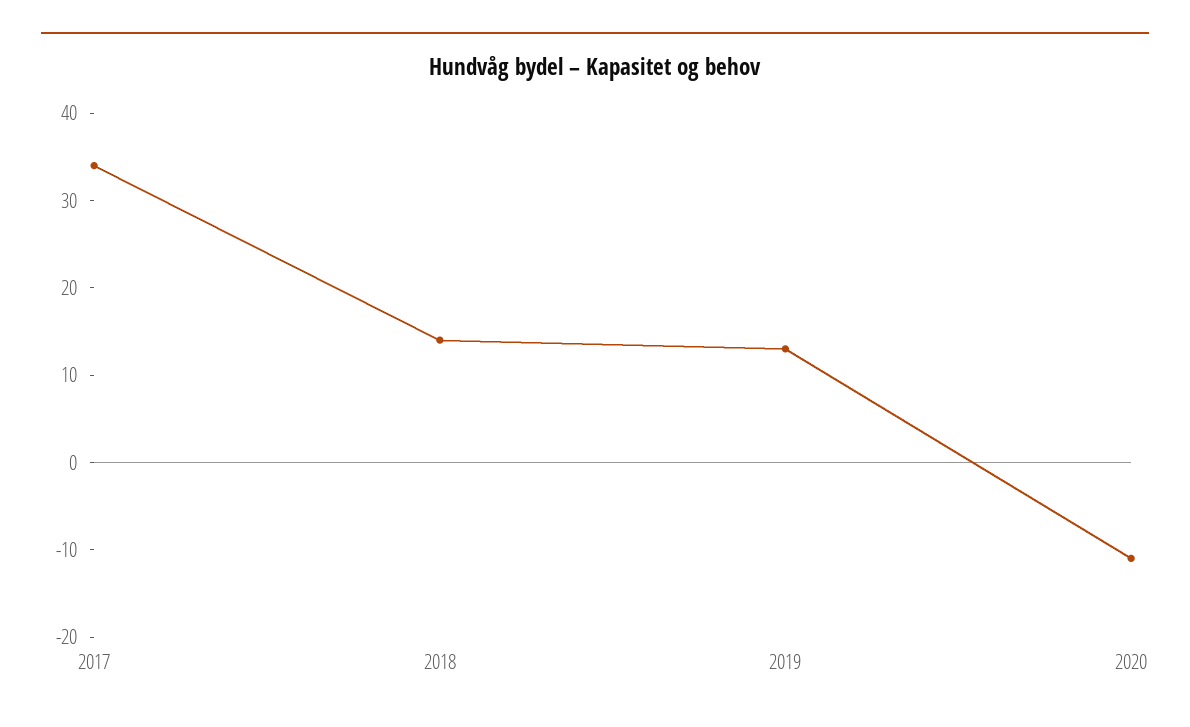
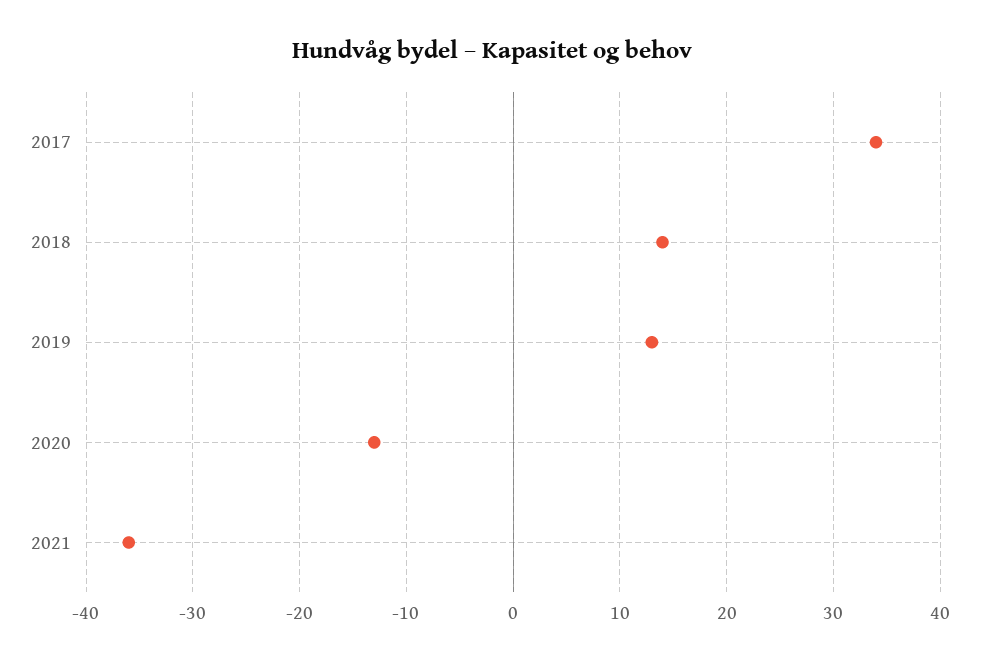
2020: -11 -> -13
2021: none -> -36

